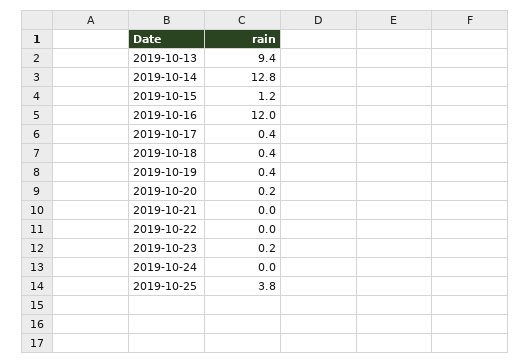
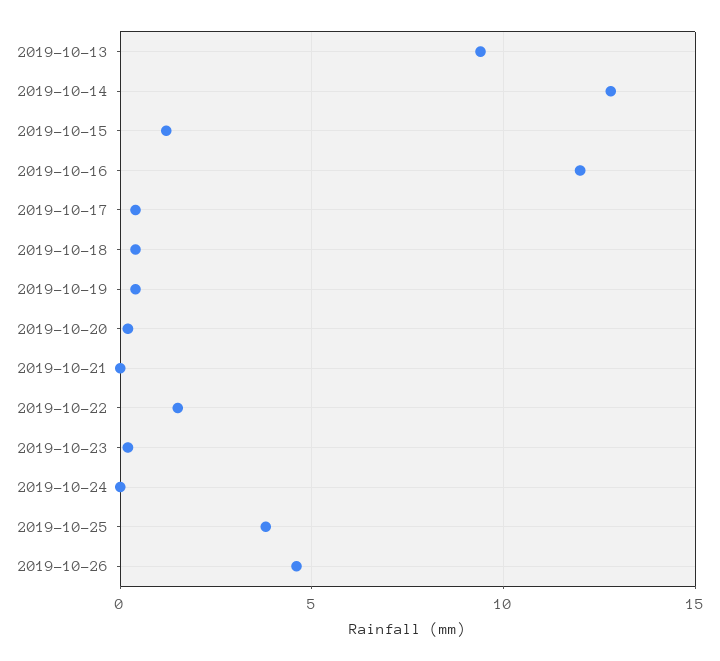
2019-10-22: 0 -> 1.5
2019-10-26: none -> 4.5

